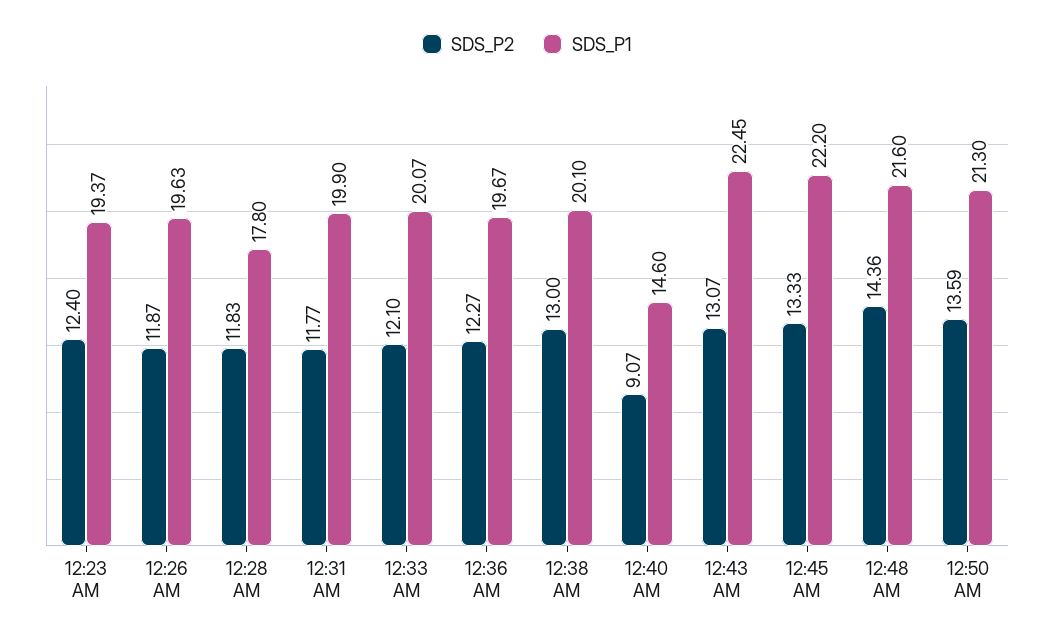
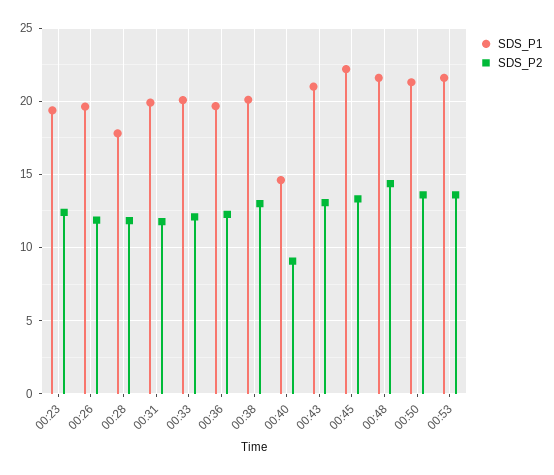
SDS_P1, 12:43 AM: 22.45 -> 21
SDS_P1, 00:53: none -> 21.5
SDS_P2, 00:53: none -> 13.5

